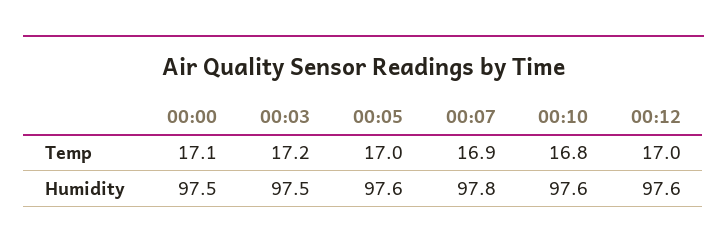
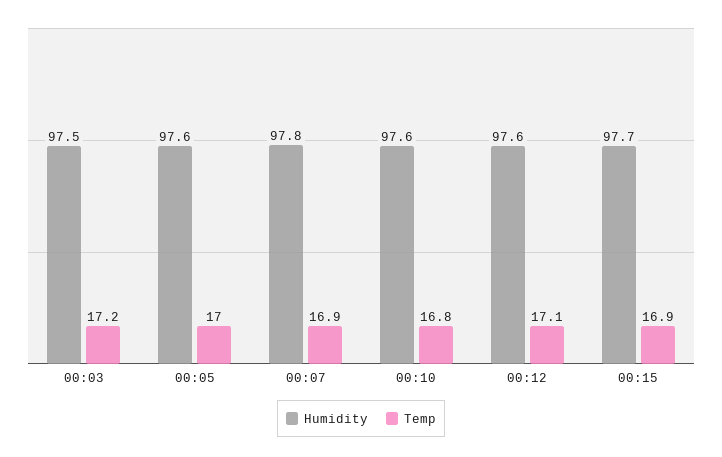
Temp, 00:00: 17.1 -> none
Temp, 00:12: 17 -> 17.1
Humidity, 00:00: 97.5 -> none
Humidity, 00:15: none -> 97.7
Temp, 00:15: none -> 16.9

